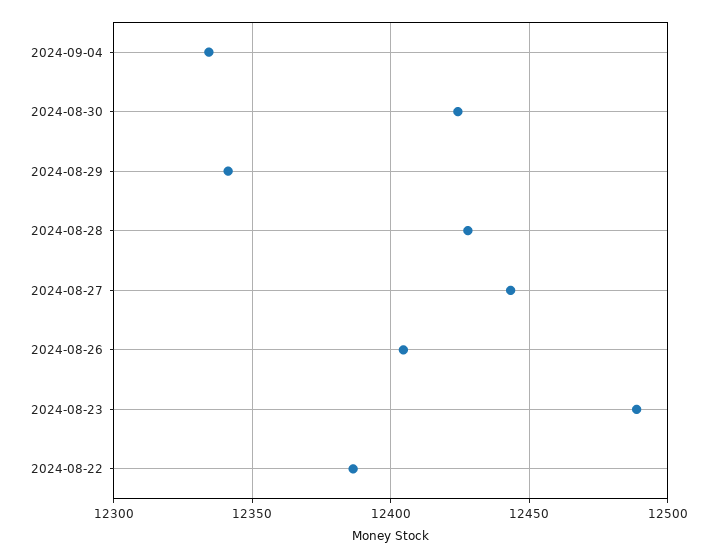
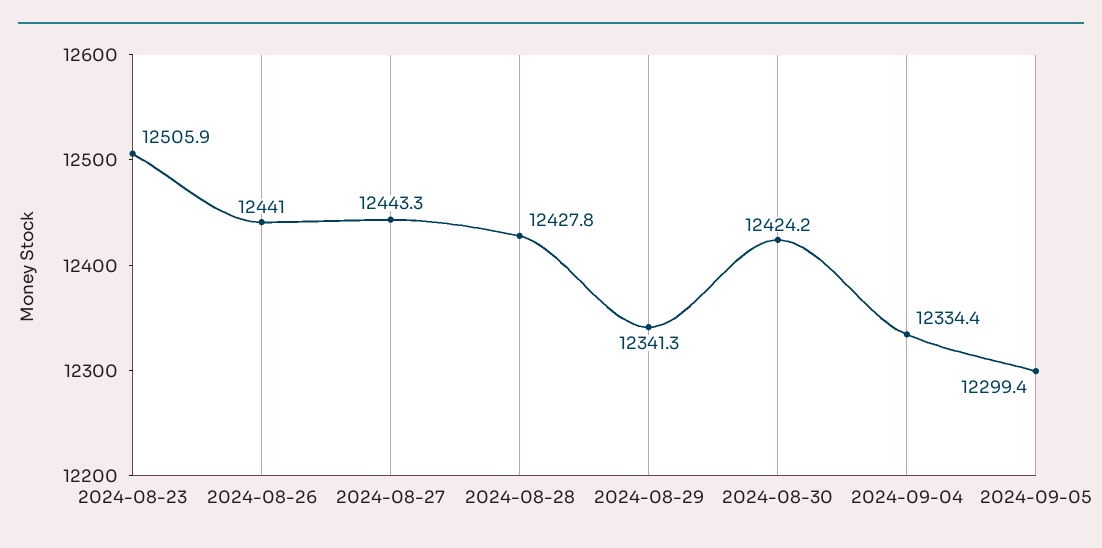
2024-08-26: 12405 -> 12441
2024-08-23: 12490 -> 12505.9
2024-08-22: 12385 -> none
2024-09-05: none -> 12299.4

